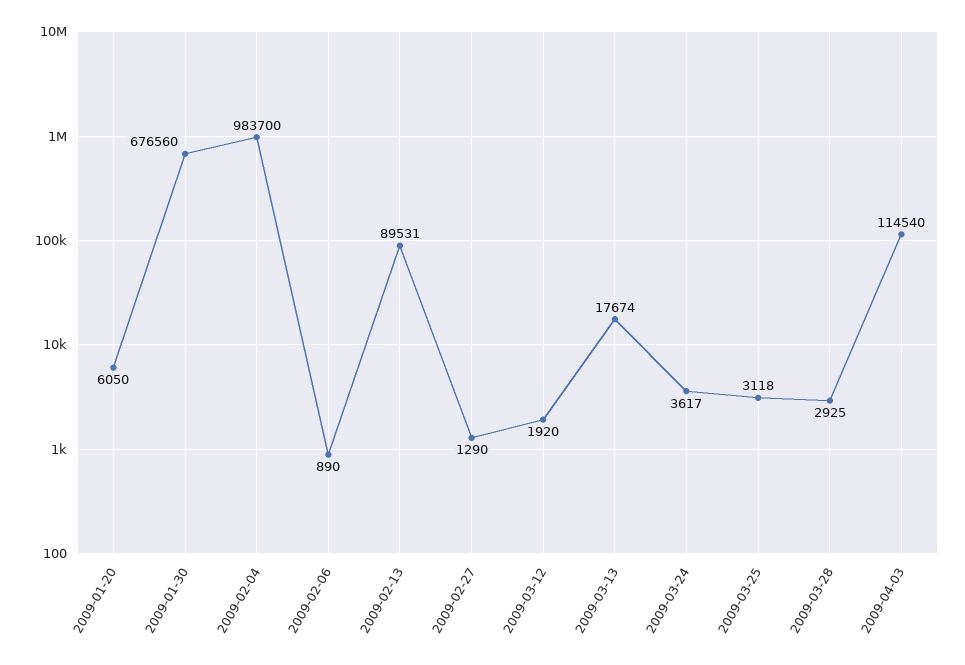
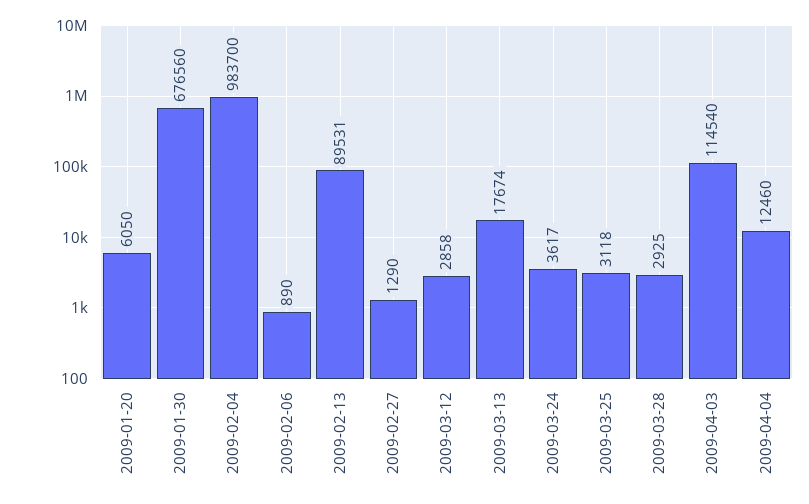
2009-03-12: 1920 -> 2858
2009-04-04: none -> 12460

